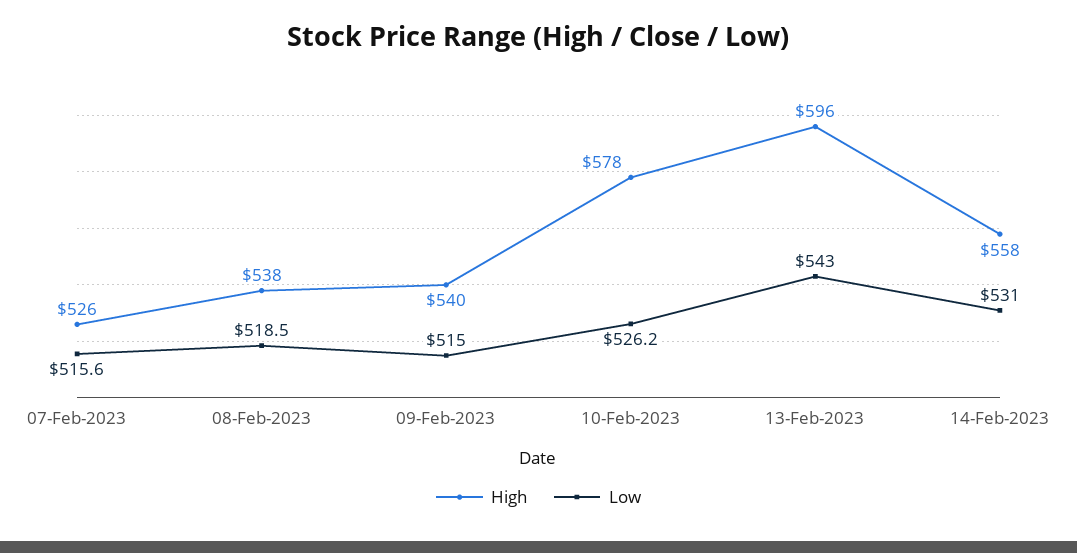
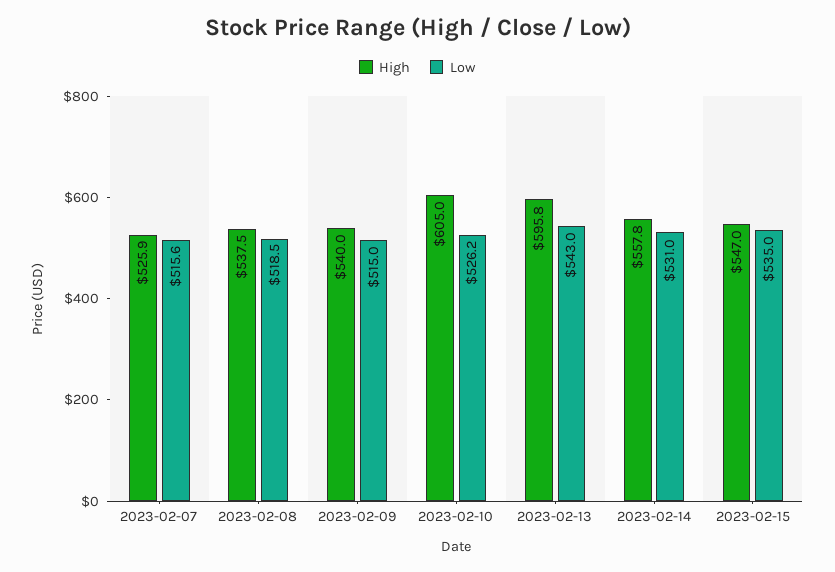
High, 10-Feb-2023: 578 -> 605
High, 2023-02-15: none -> 547
Low, 2023-02-15: none -> 535

